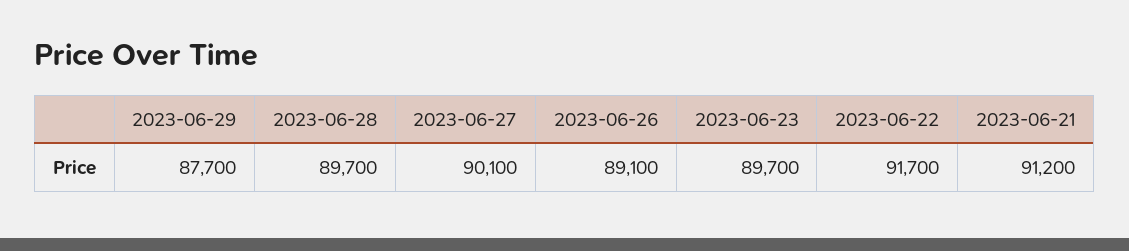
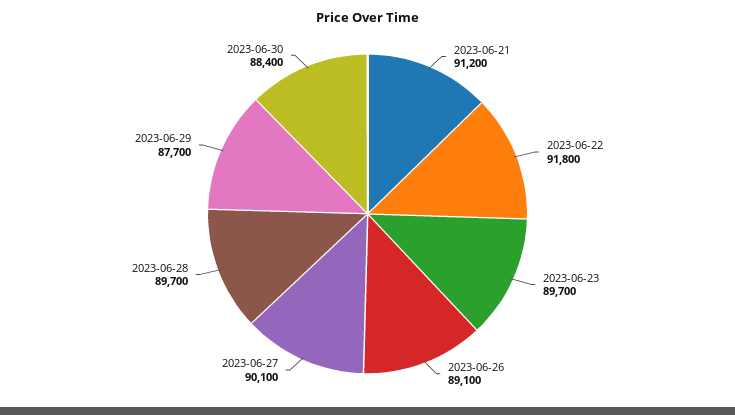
2023-06-22: 91700 -> 91800
2023-06-30: none -> 88400

